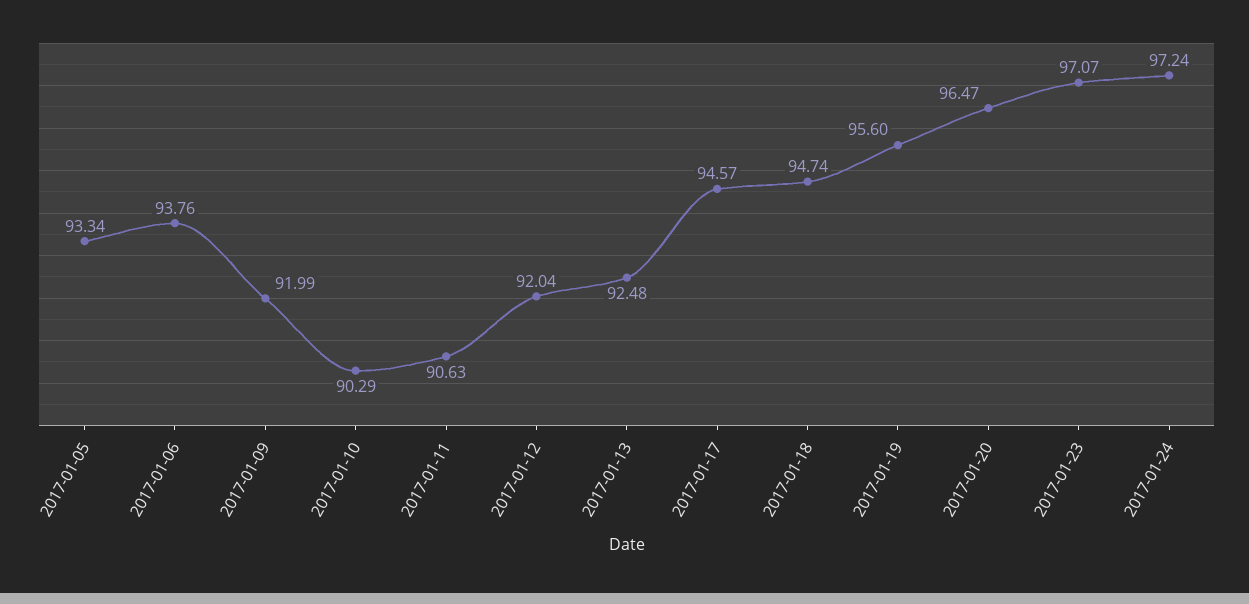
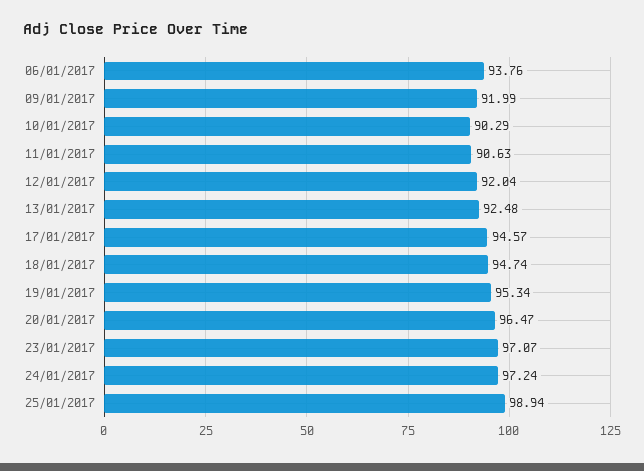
2017-01-05: 93.34 -> none
2017-01-19: 95.6 -> 95.34
25/01/2017: none -> 98.94

